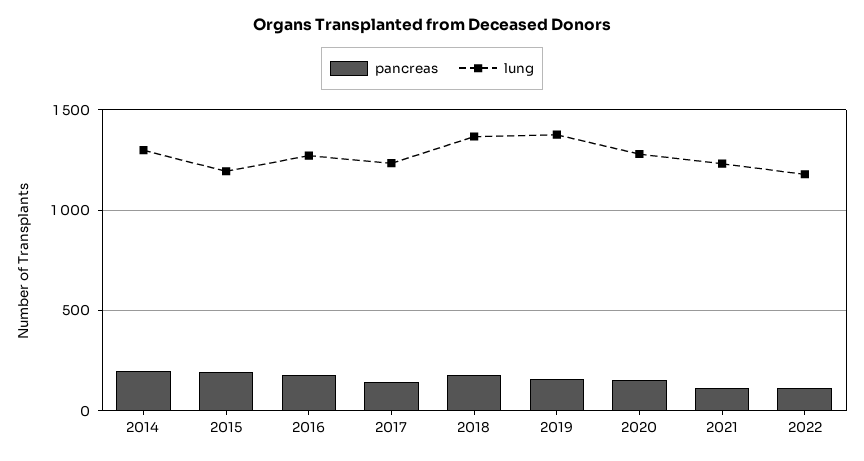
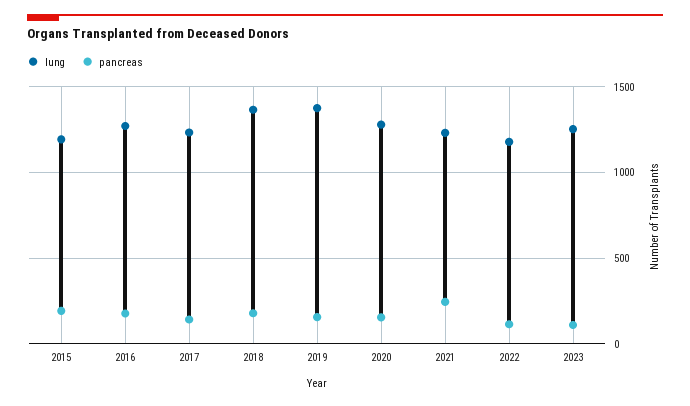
pancreas, 2014: 200 -> none
lung, 2014: 1300 -> none
pancreas, 2021: 100 -> 250
lung, 2023: none -> 1250
pancreas, 2023: none -> 100

